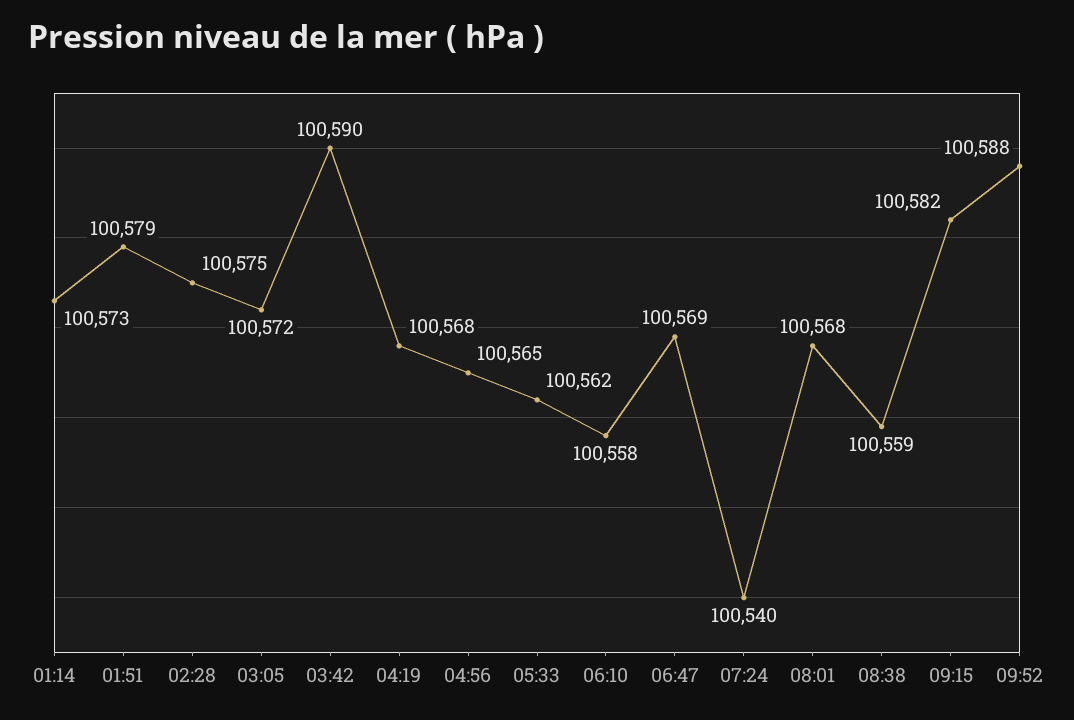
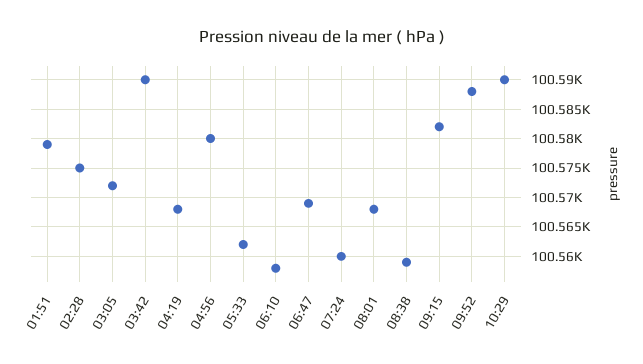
01:14: 100573 -> none
04:56: 100565 -> 100580
07:24: 100540 -> 100560
10:29: none -> 100590

